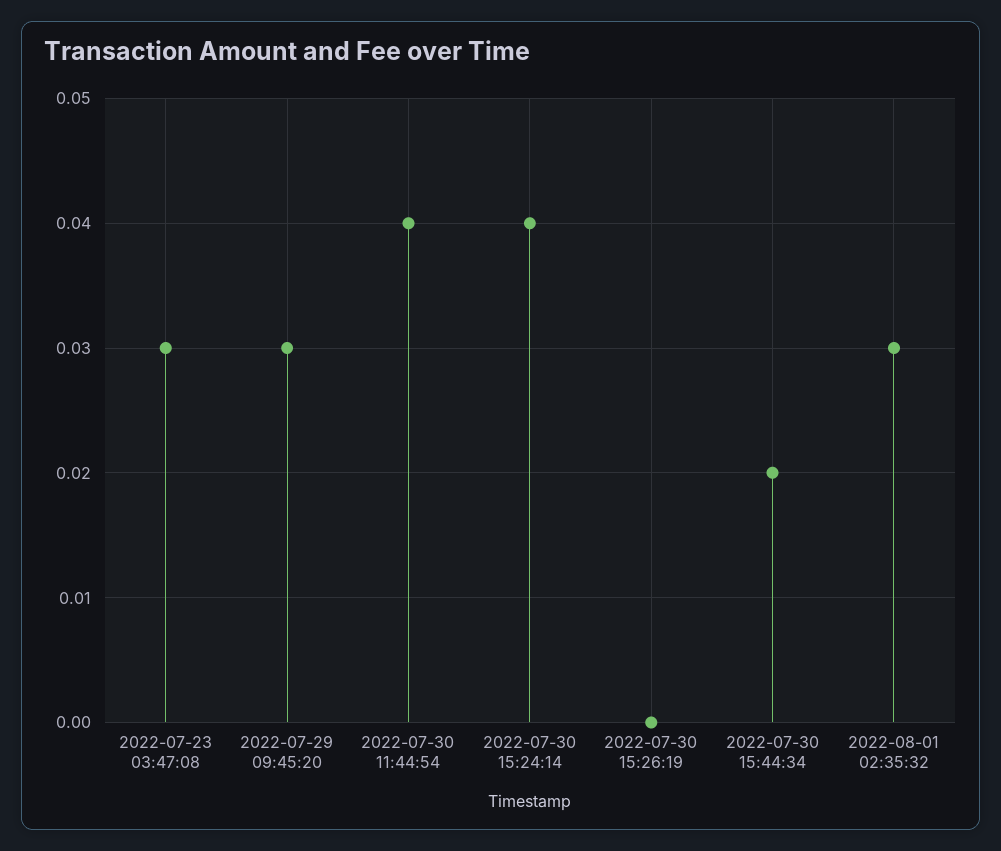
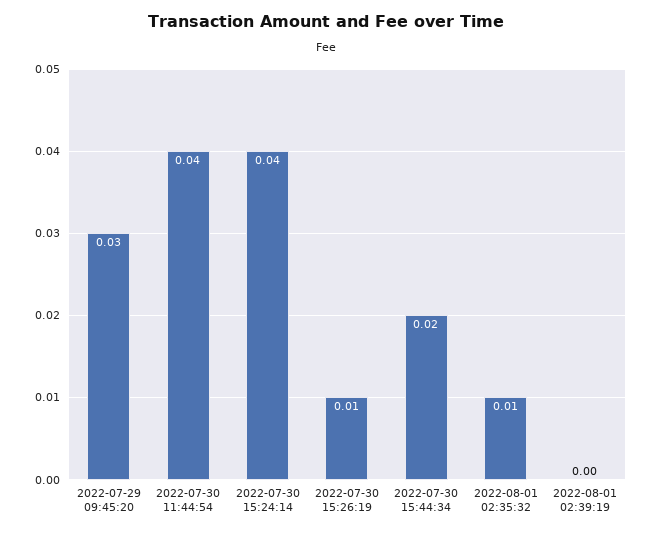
2022-07-23 03:47:08: 0.03 -> none
2022-07-30 15:26:19: 0 -> 0.01
2022-08-01 02:35:32: 0.03 -> 0.01
2022-08-01 02:39:19: none -> 0

